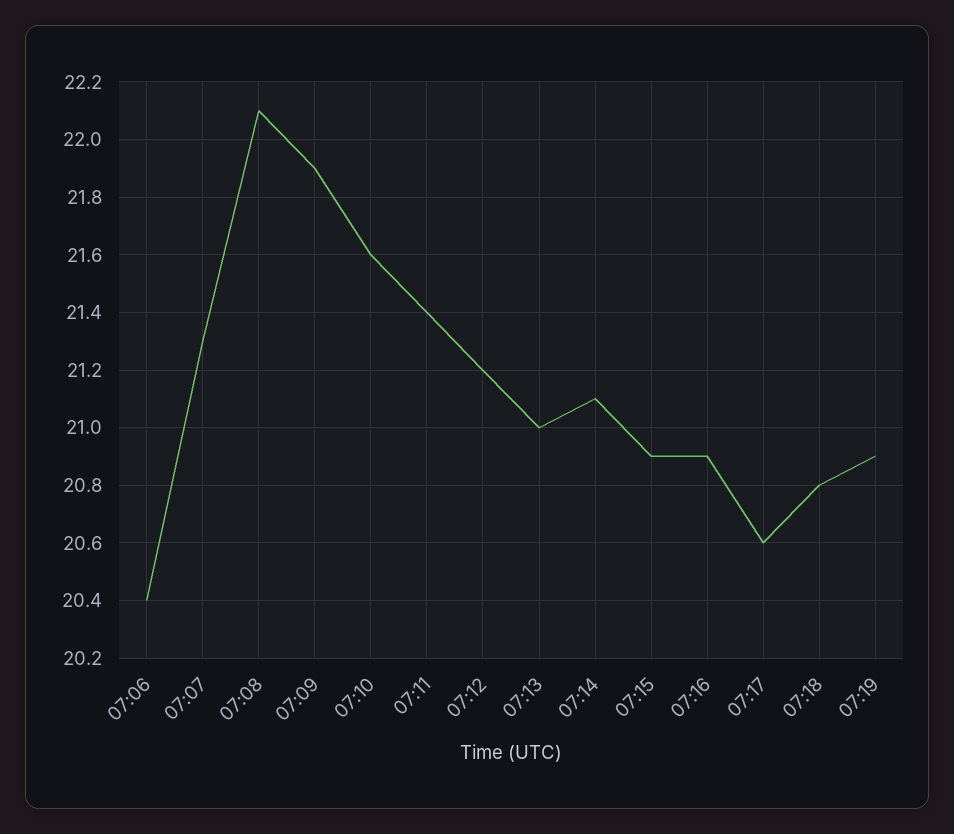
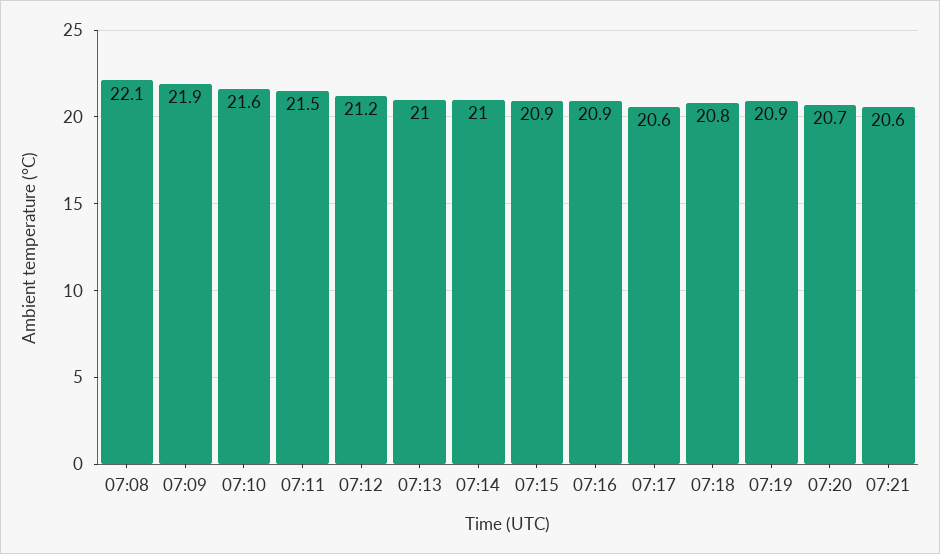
07:06: 20.4 -> none
07:07: 21.3 -> none
07:11: 21.4 -> 21.5
07:14: 21.1 -> 21
07:20: none -> 20.7
07:21: none -> 20.6

